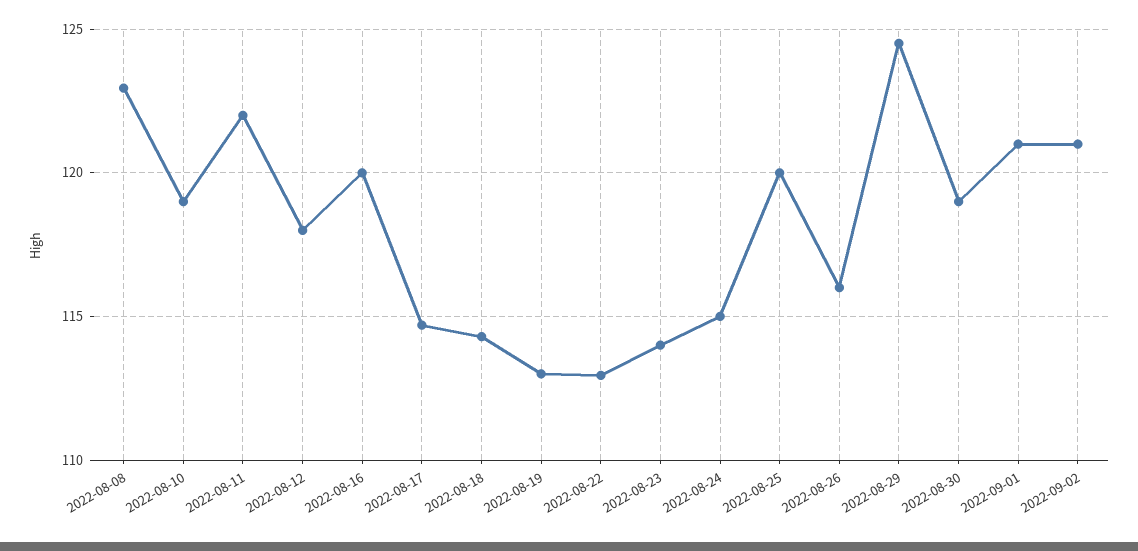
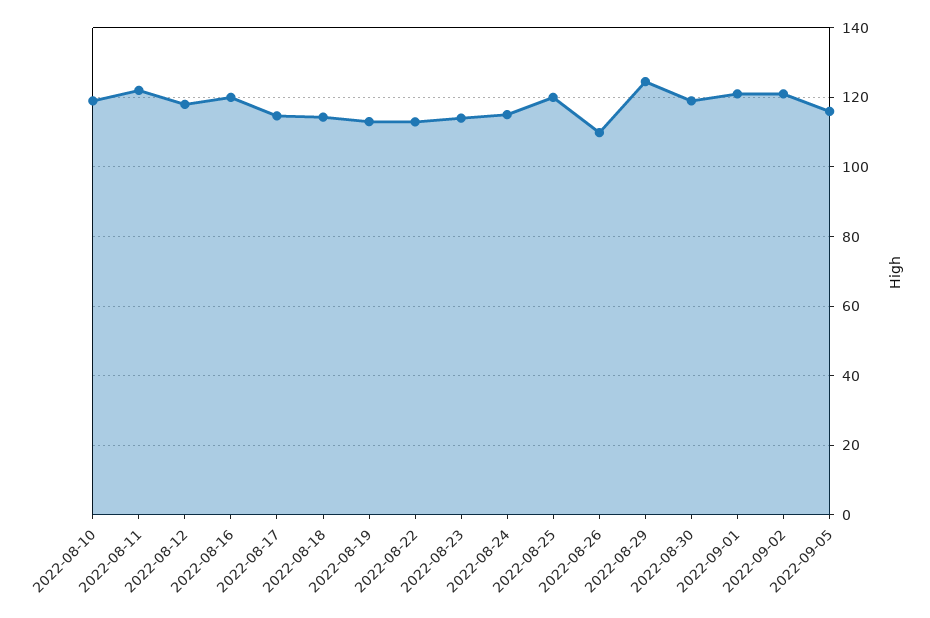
2022-08-08: 123 -> none
2022-08-26: 116 -> 110
2022-09-05: none -> 116

